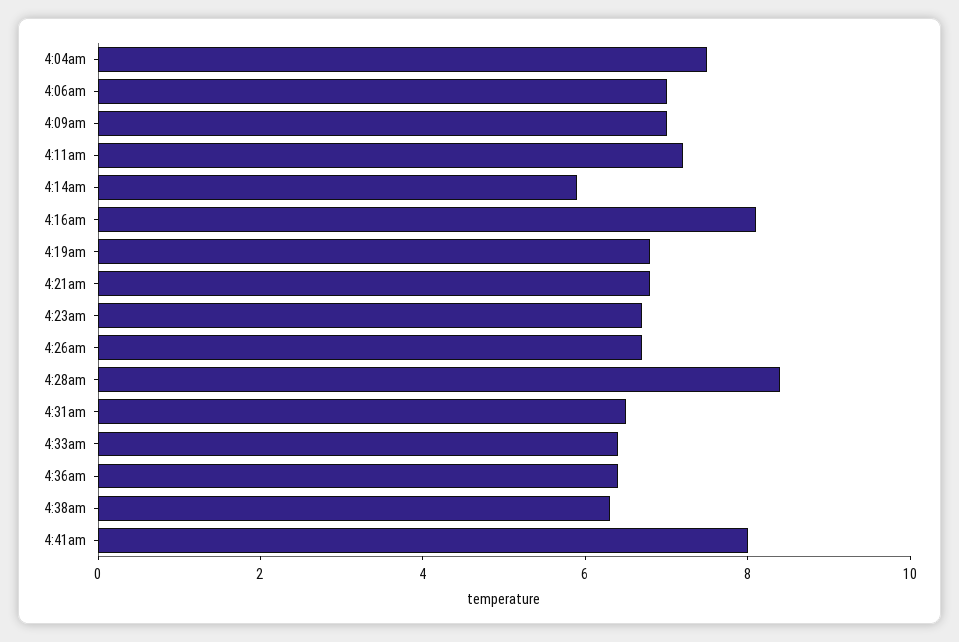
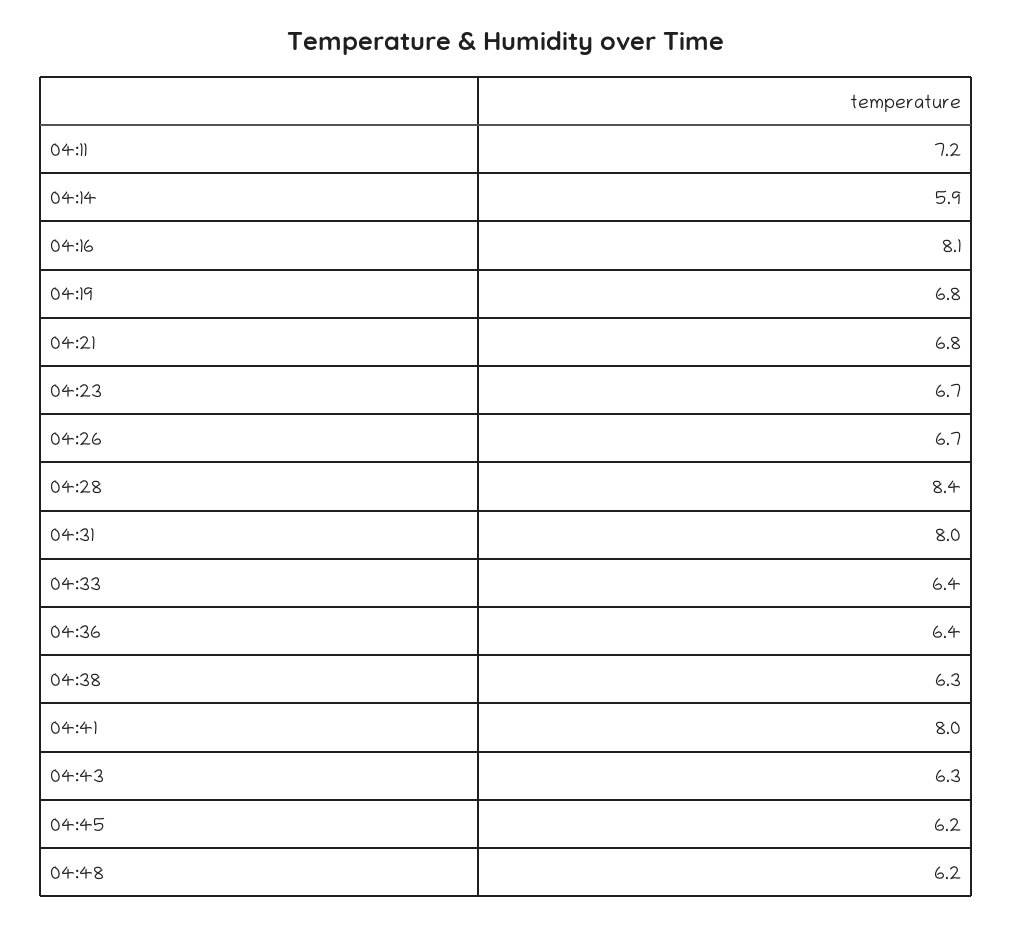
4:04am: 7.5 -> none
4:06am: 7 -> none
4:09am: 7 -> none
4:31am: 6.5 -> 8
04:43: none -> 6.3
04:45: none -> 6.2
04:48: none -> 6.2

